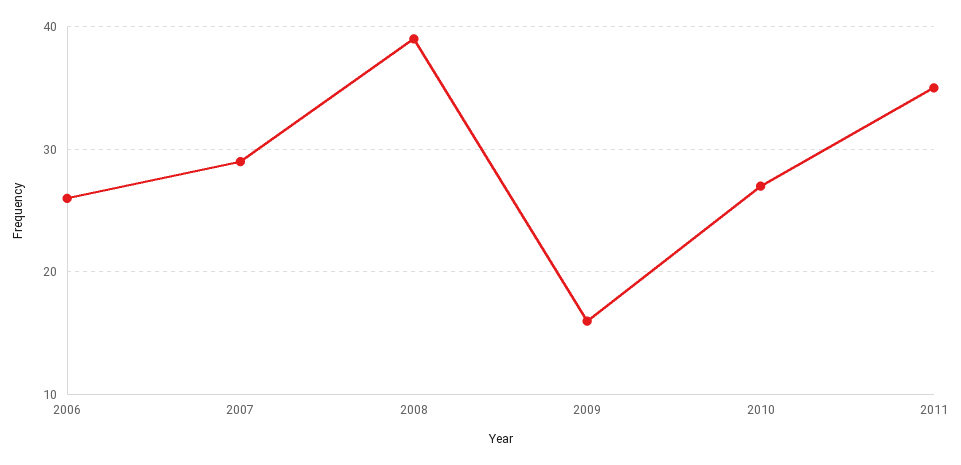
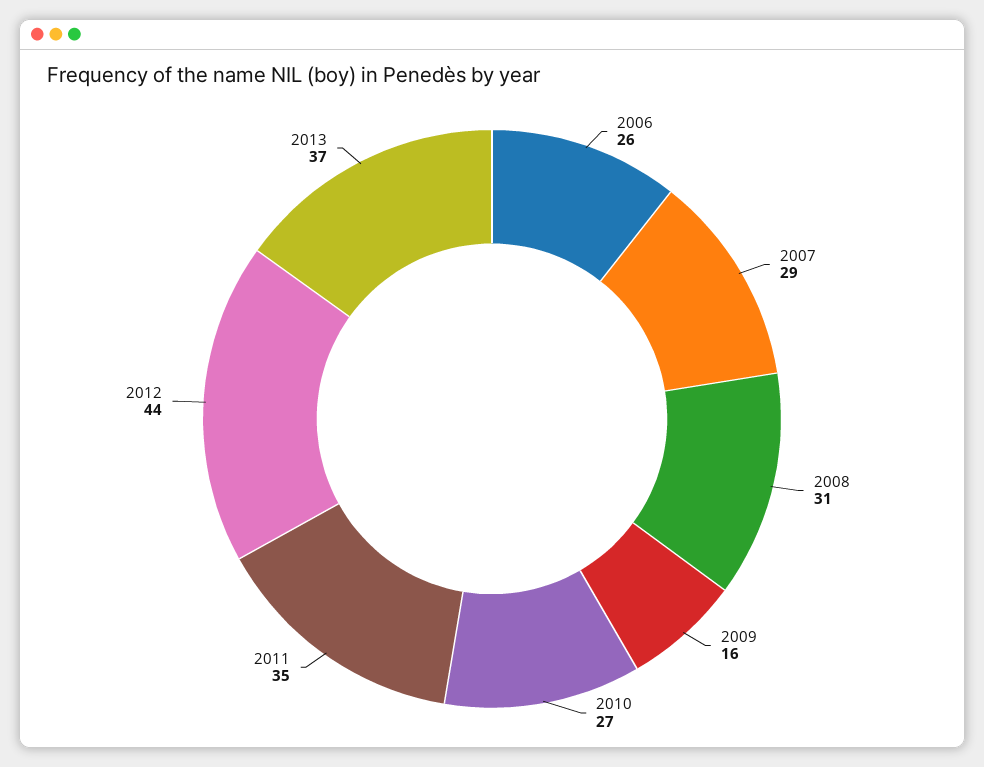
2008: 39 -> 31
2012: none -> 44
2013: none -> 37

